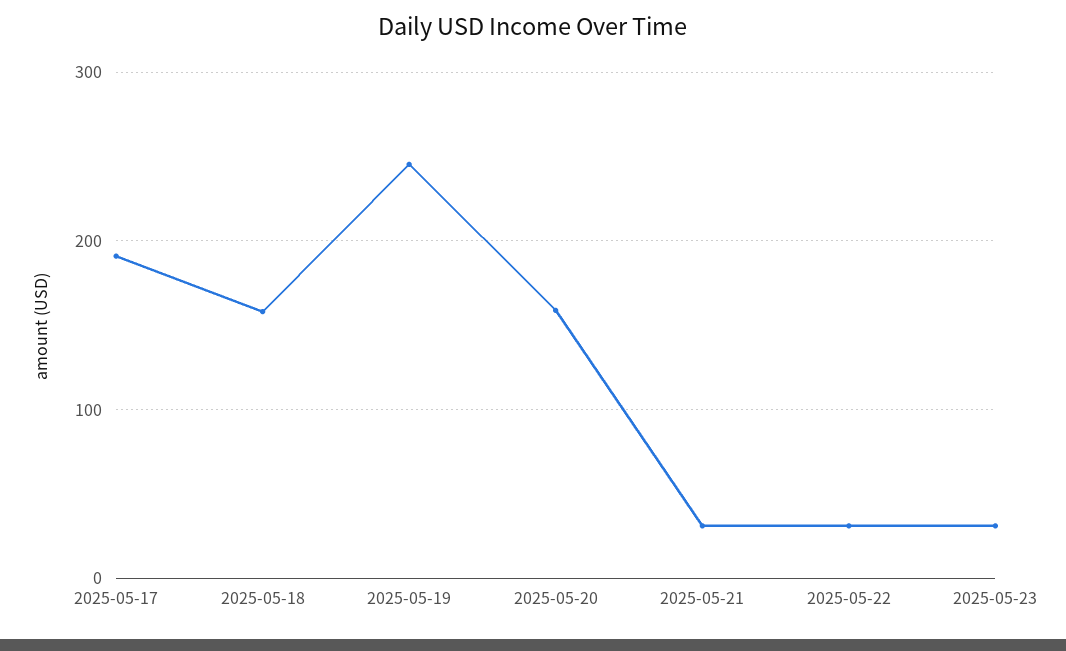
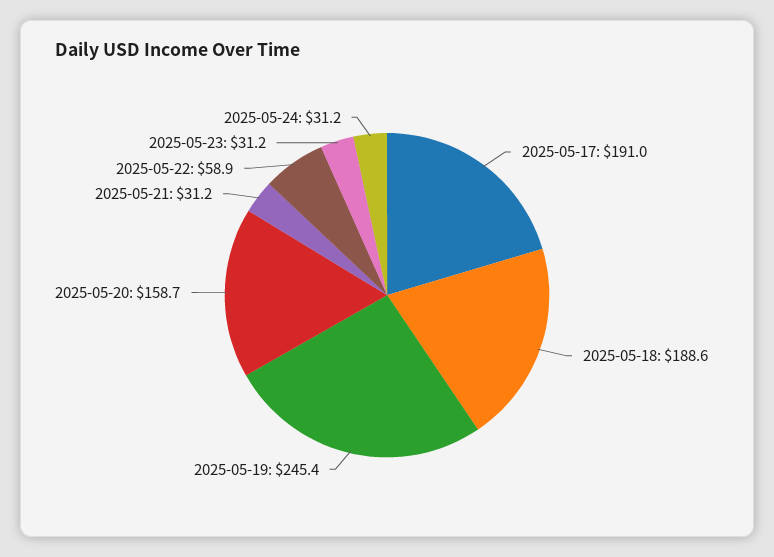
2025-05-18: 160 -> 188.6
2025-05-22: 30 -> 58.9
2025-05-24: none -> 31.2

